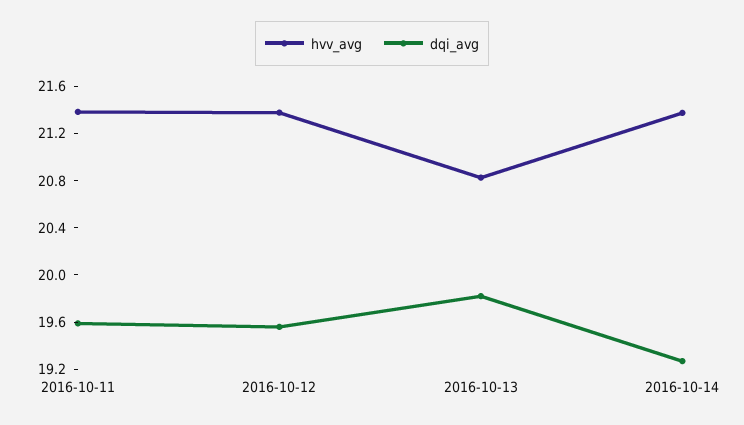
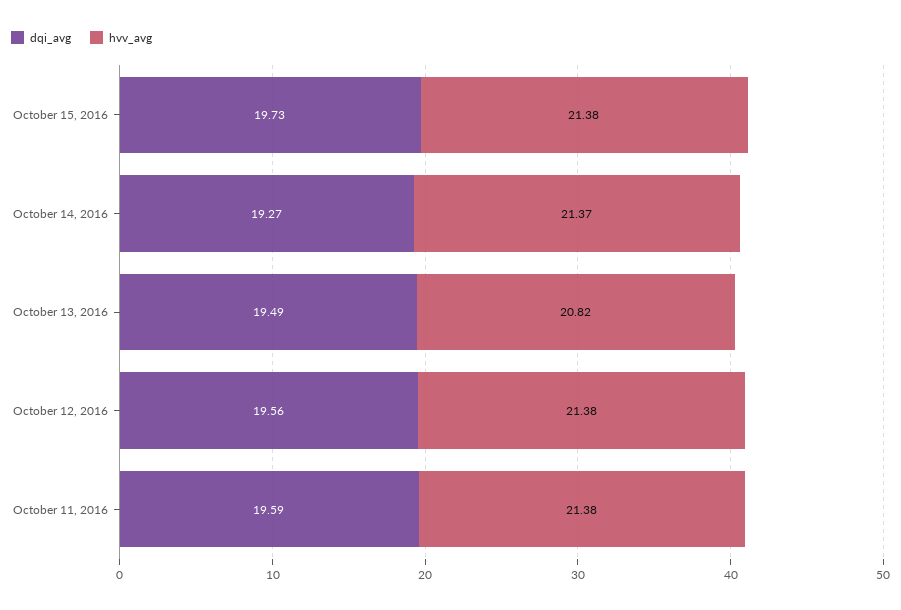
dqi_avg, 2016-10-13: 19.8 -> 19.49
dqi_avg, October 15, 2016: none -> 19.73
hvv_avg, October 15, 2016: none -> 21.38

